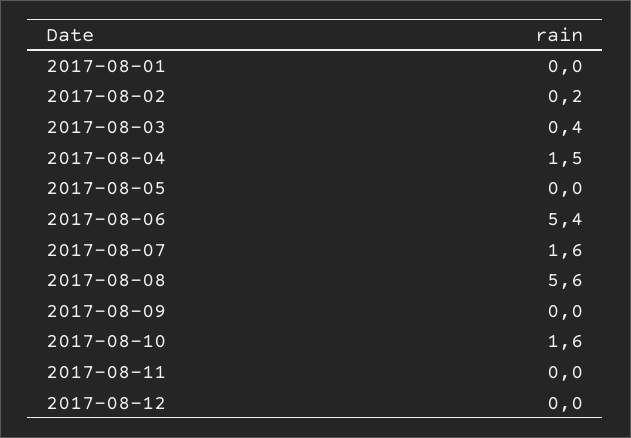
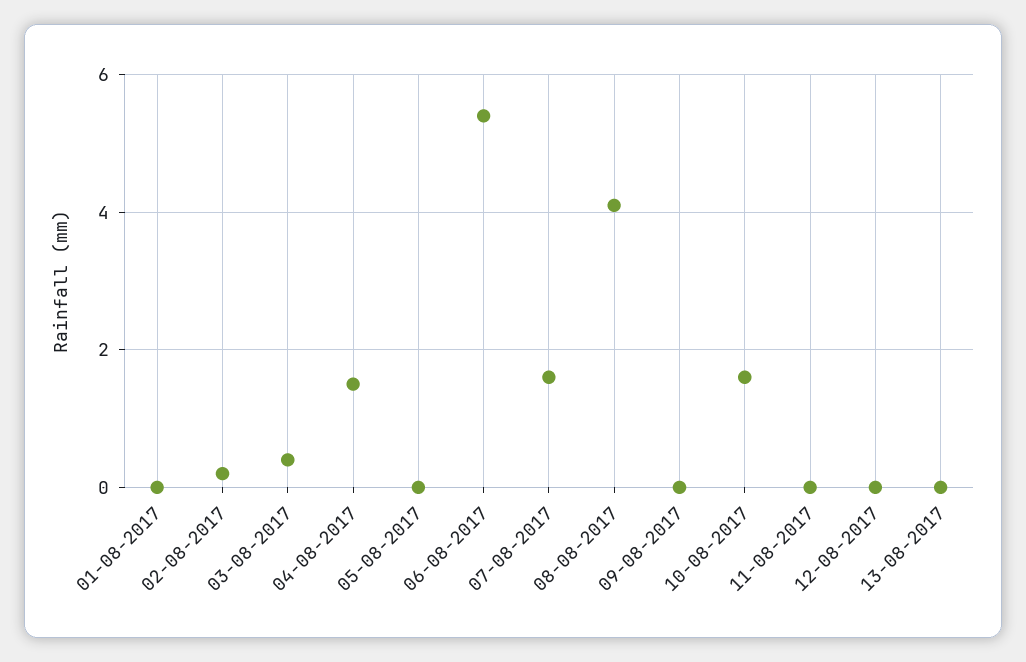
2017-08-08: 5.6 -> 4
13-08-2017: none -> 0

